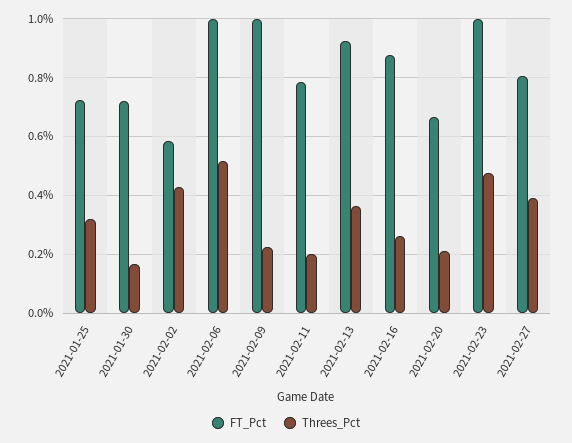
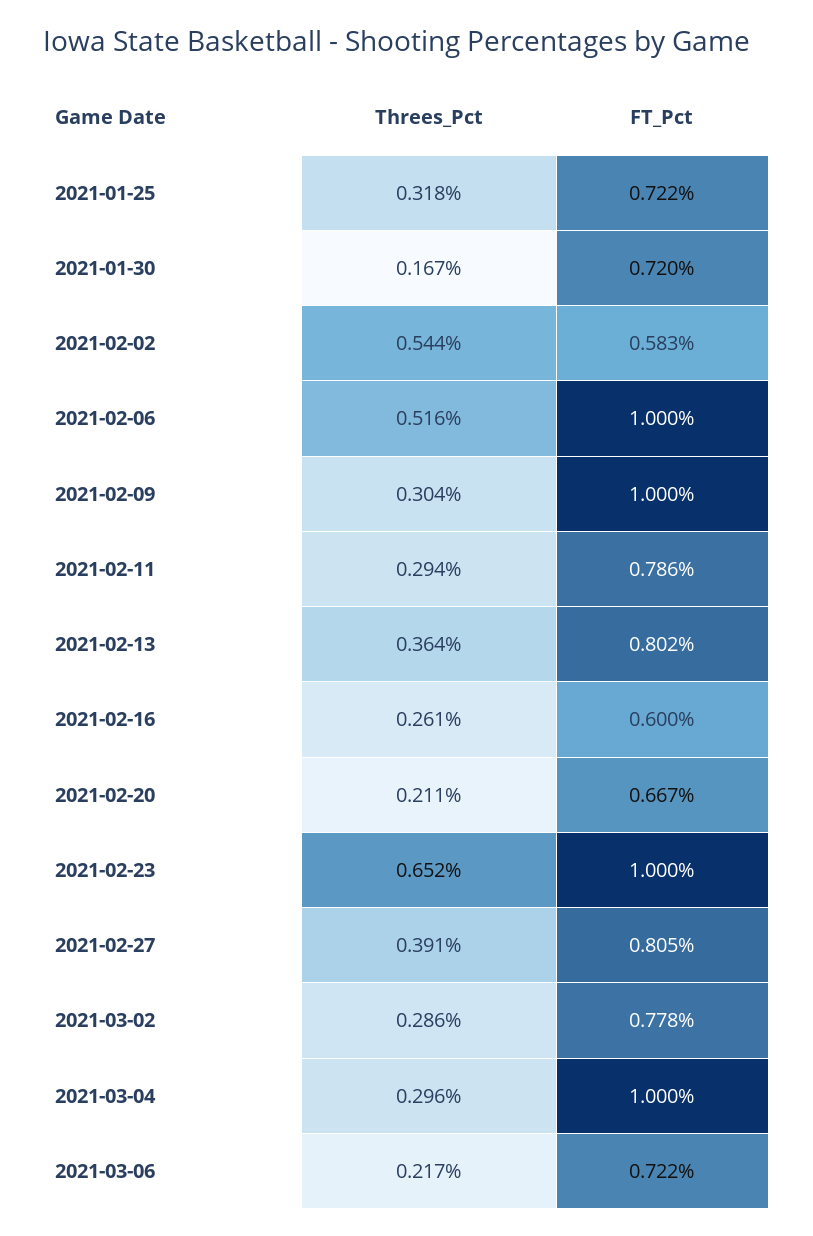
Threes_Pct, 2021-02-02: 0.425 -> 0.544
Threes_Pct, 2021-02-09: 0.225 -> 0.304
Threes_Pct, 2021-02-11: 0.2 -> 0.294
FT_Pct, 2021-02-13: 0.925 -> 0.802
FT_Pct, 2021-02-16: 0.875 -> 0.6
Threes_Pct, 2021-02-23: 0.475 -> 0.652
Threes_Pct, 2021-03-02: none -> 0.286
FT_Pct, 2021-03-02: none -> 0.778
Threes_Pct, 2021-03-04: none -> 0.296
FT_Pct, 2021-03-04: none -> 1
Threes_Pct, 2021-03-06: none -> 0.217
FT_Pct, 2021-03-06: none -> 0.722

